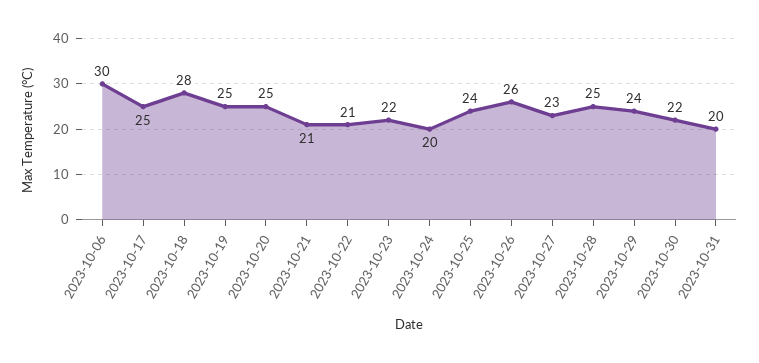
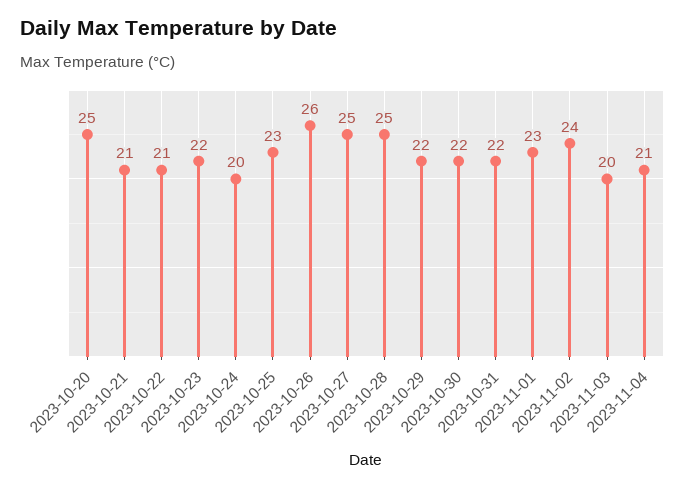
2023-10-06: 30 -> none
2023-10-17: 25 -> none
2023-10-18: 28 -> none
2023-10-19: 25 -> none
2023-10-25: 24 -> 23
2023-10-27: 23 -> 25
2023-10-29: 24 -> 22
2023-10-31: 20 -> 22
2023-11-01: none -> 23
2023-11-02: none -> 24
2023-11-03: none -> 20
2023-11-04: none -> 21

